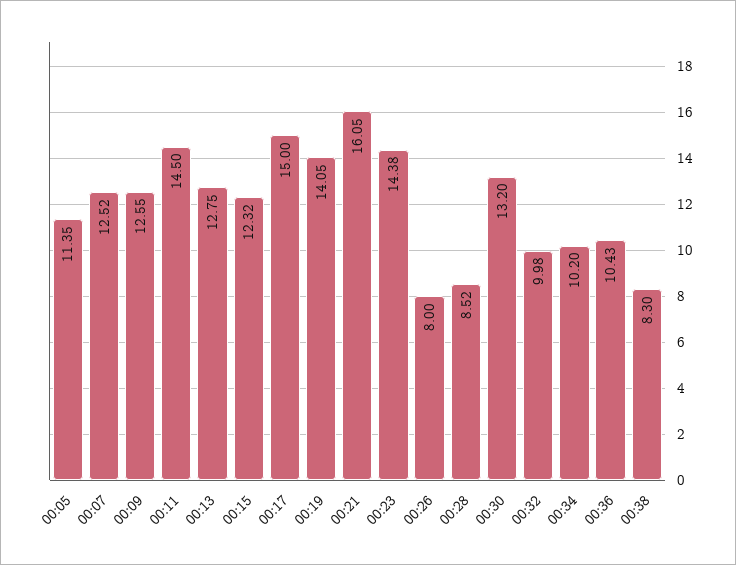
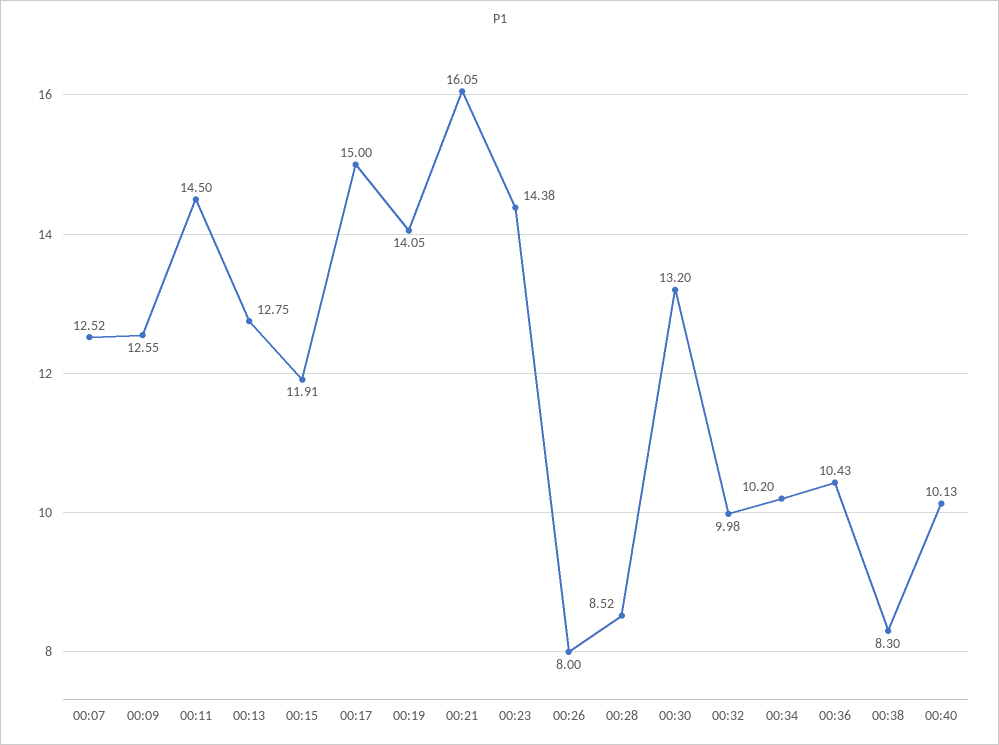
00:05: 11.35 -> none
00:15: 12.32 -> 11.91
00:40: none -> 10.13

